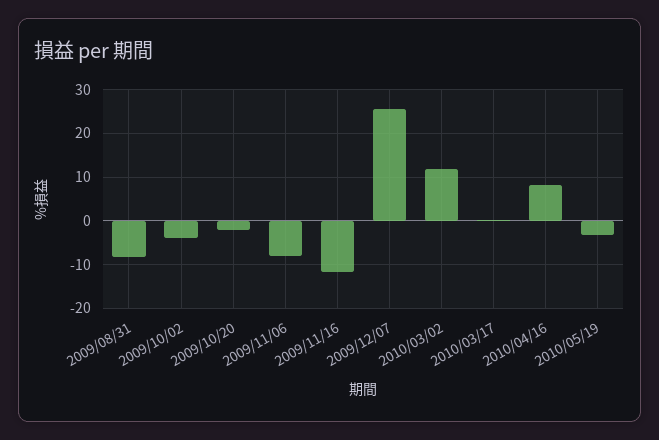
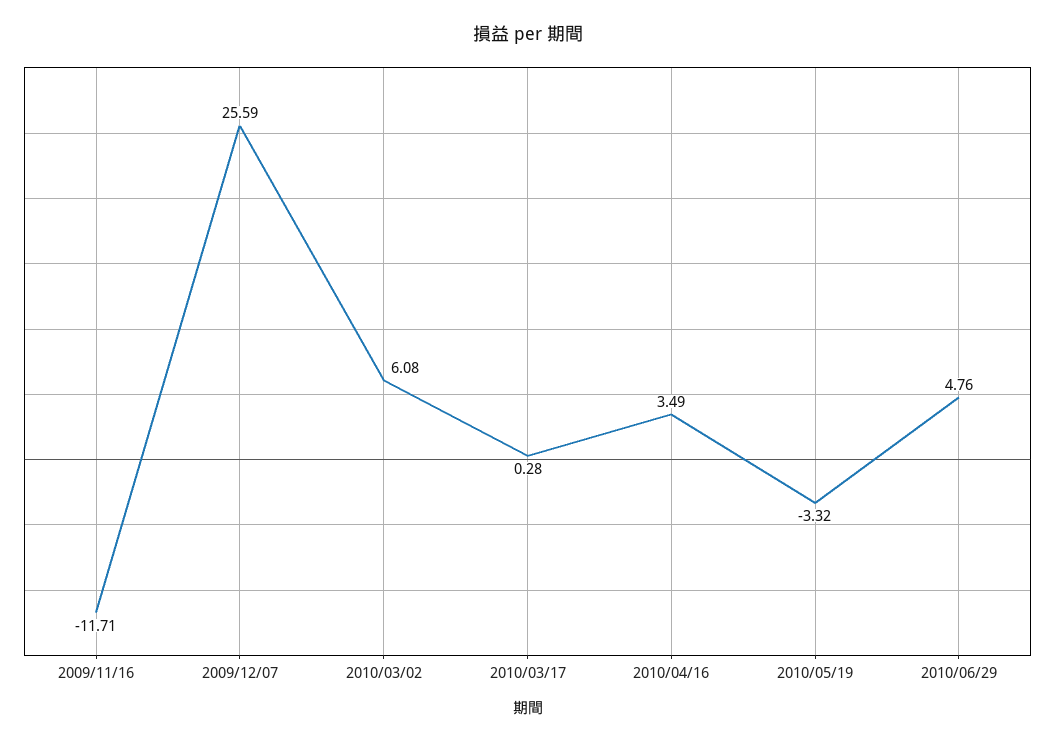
2009/08/31: -8 -> none
2009/10/02: -4 -> none
2009/10/20: -2 -> none
2009/11/06: -8 -> none
2010/03/02: 12 -> 6.08
2010/04/16: 8 -> 3.49
2010/06/29: none -> 4.76

